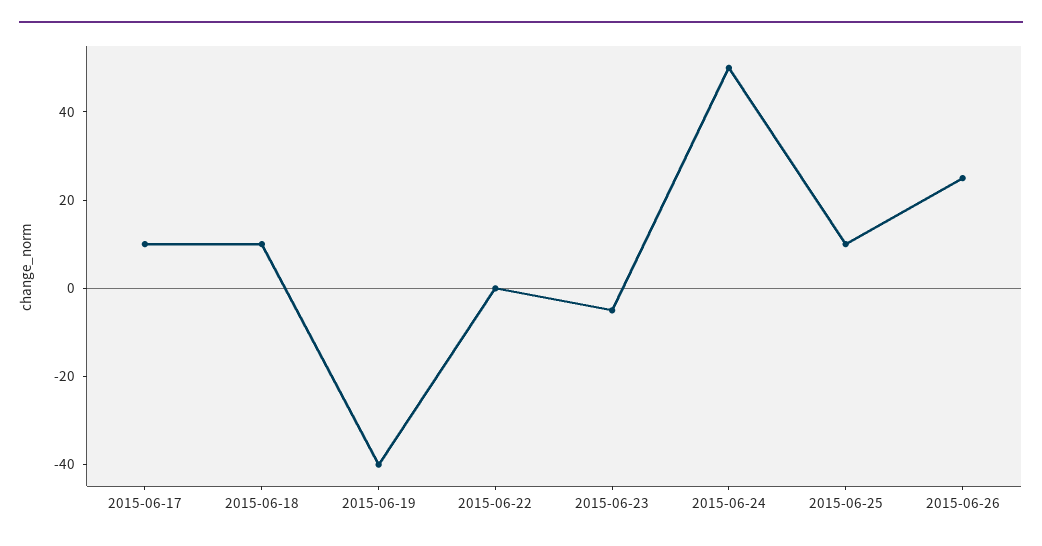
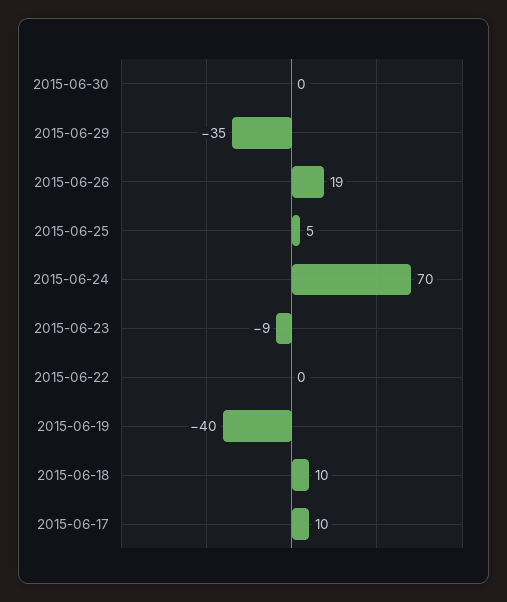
2015-06-23: -5 -> -9
2015-06-24: 50 -> 70
2015-06-25: 10 -> 5
2015-06-26: 25 -> 19
2015-06-30: none -> 0
2015-06-29: none -> -35

